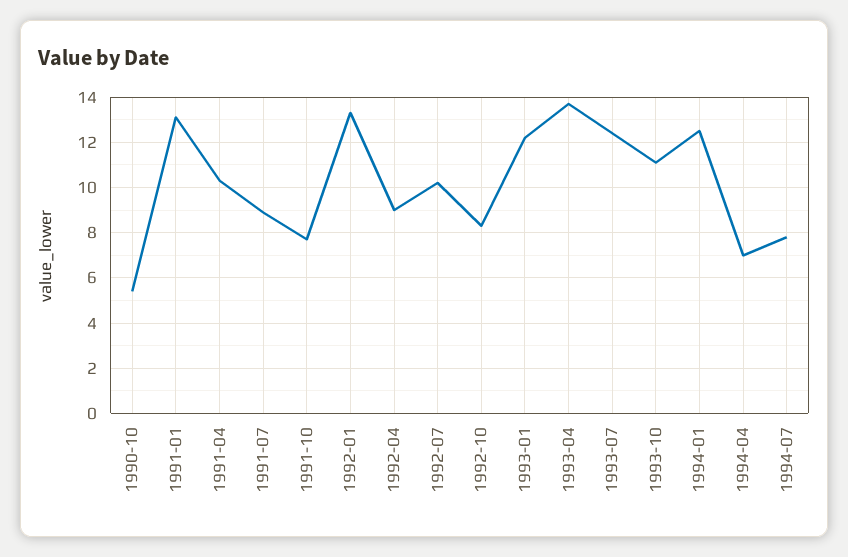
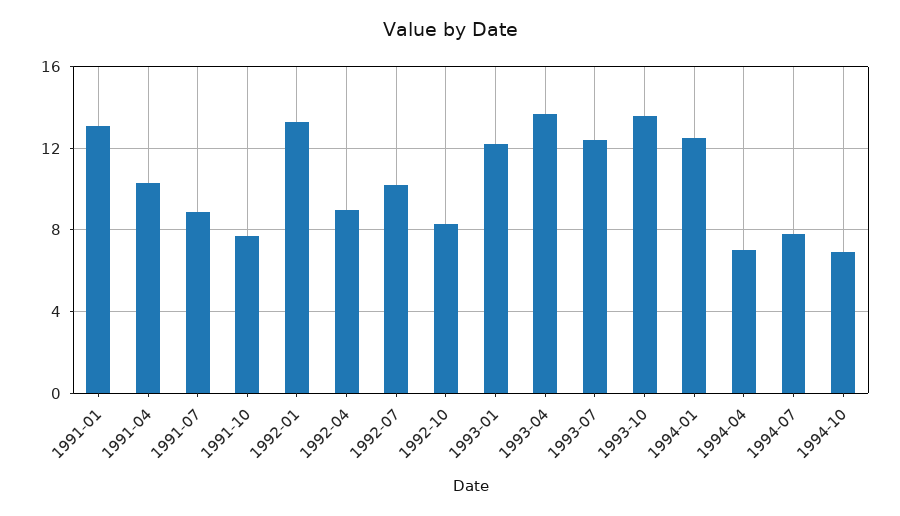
1990-10: 5.5 -> none
1993-10: 11 -> 13.5
1994-10: none -> 7

